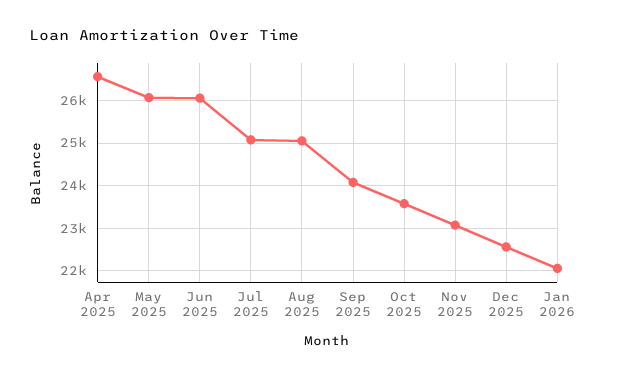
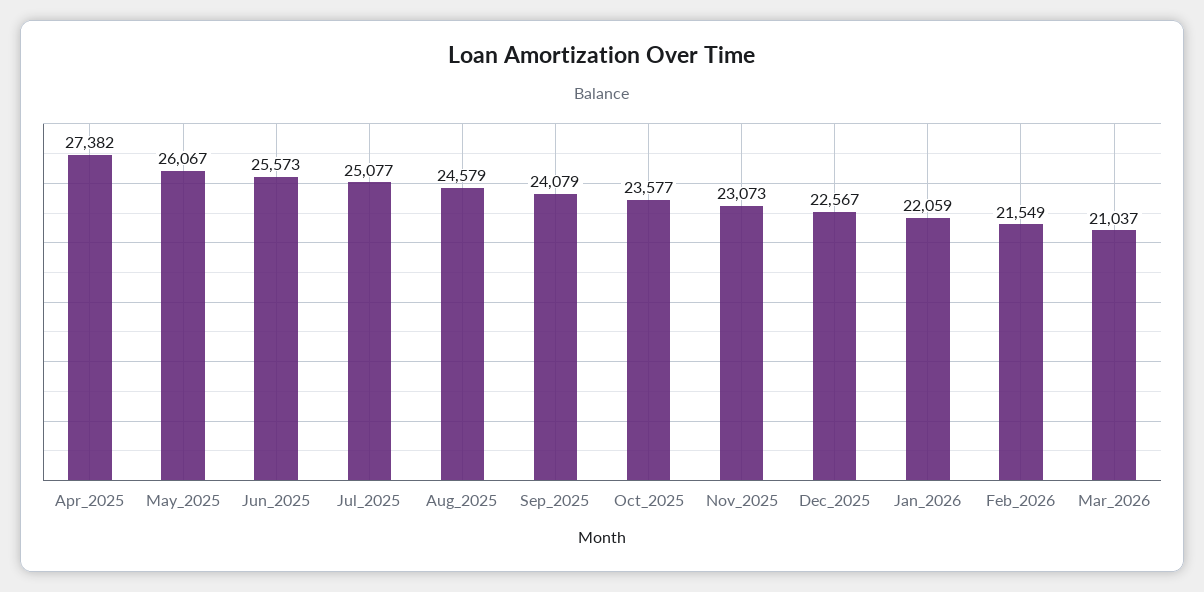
Apr 2025: 26600 -> 27382
Jun 2025: 26000 -> 25573
Aug 2025: 25000 -> 24579
Feb_2026: none -> 21549
Mar_2026: none -> 21037

